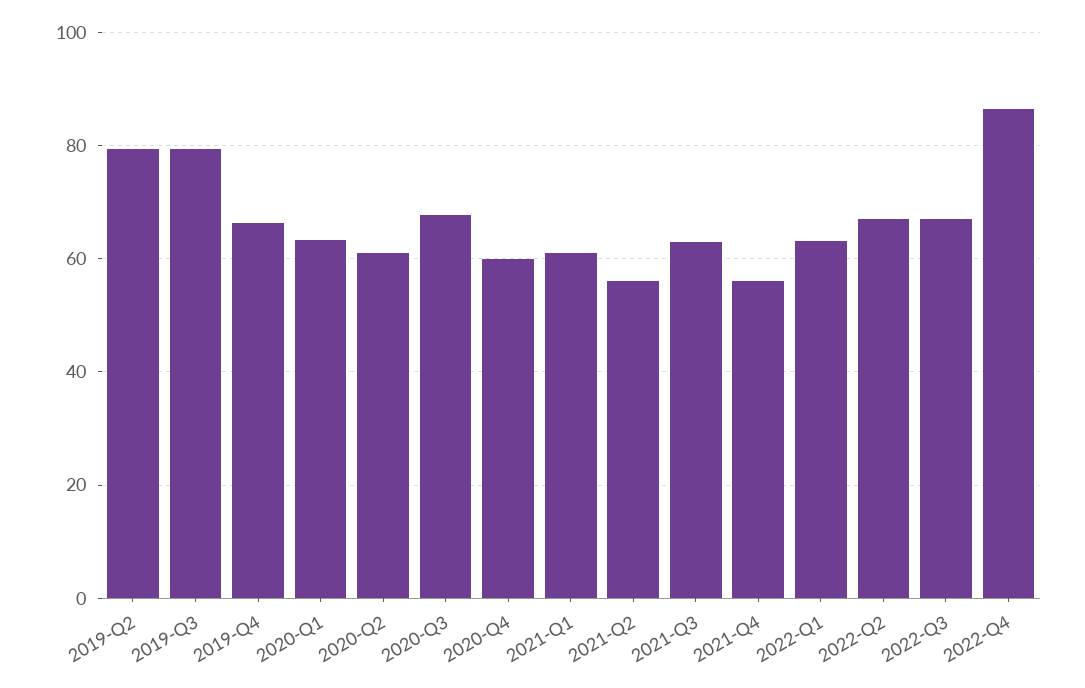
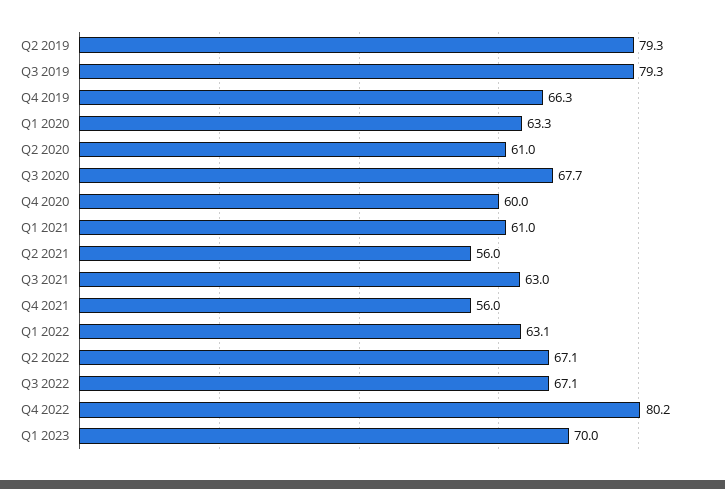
2022-Q4: 86 -> 80.2
Q1 2023: none -> 70

